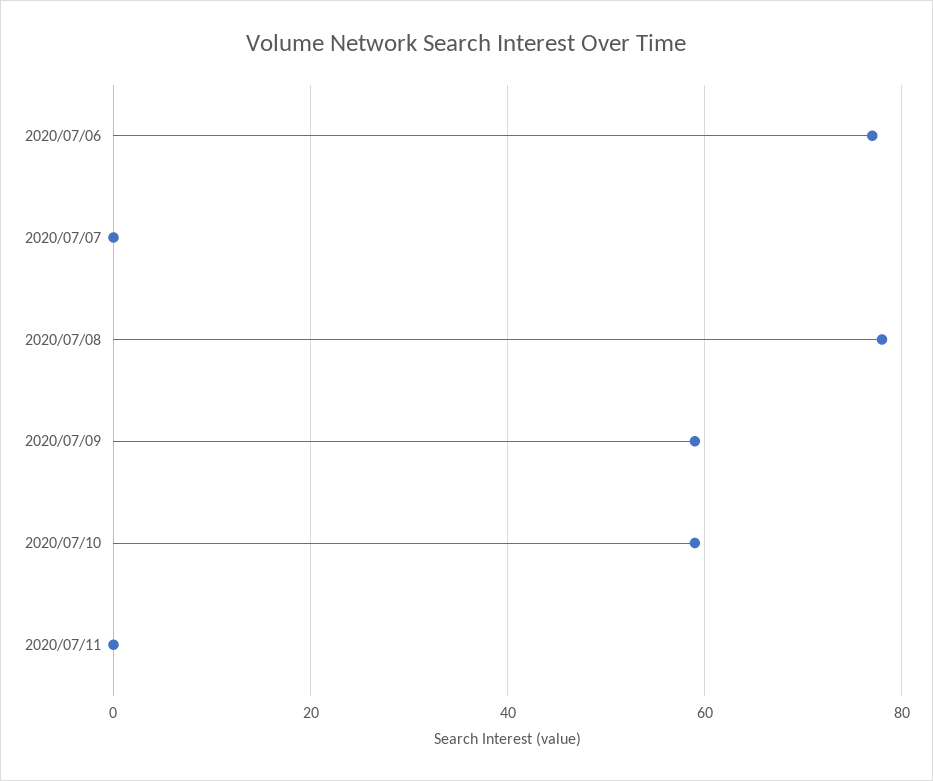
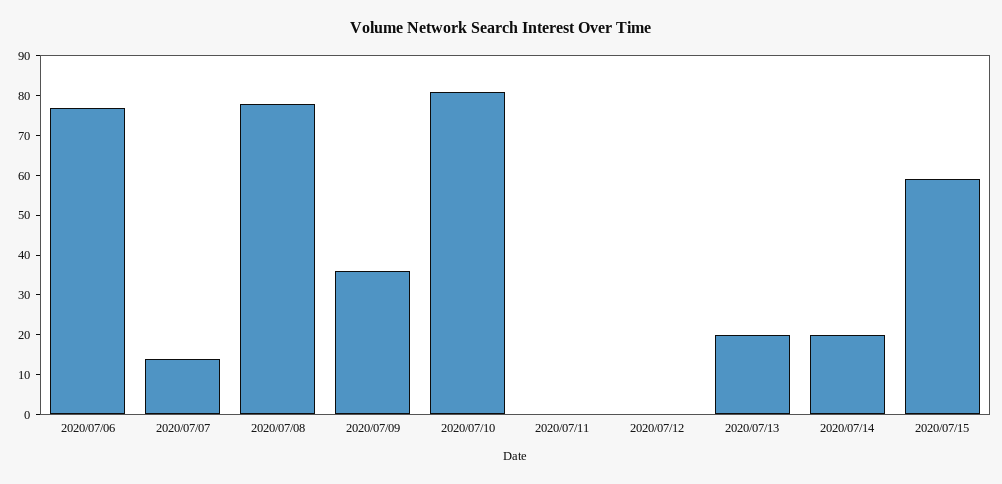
2020/07/07: 0 -> 15
2020/07/09: 60 -> 35
2020/07/10: 60 -> 80
2020/07/12: none -> 0
2020/07/13: none -> 20
2020/07/14: none -> 20
2020/07/15: none -> 60

